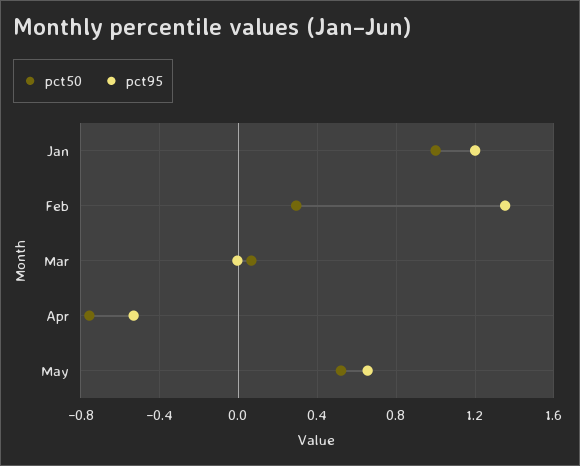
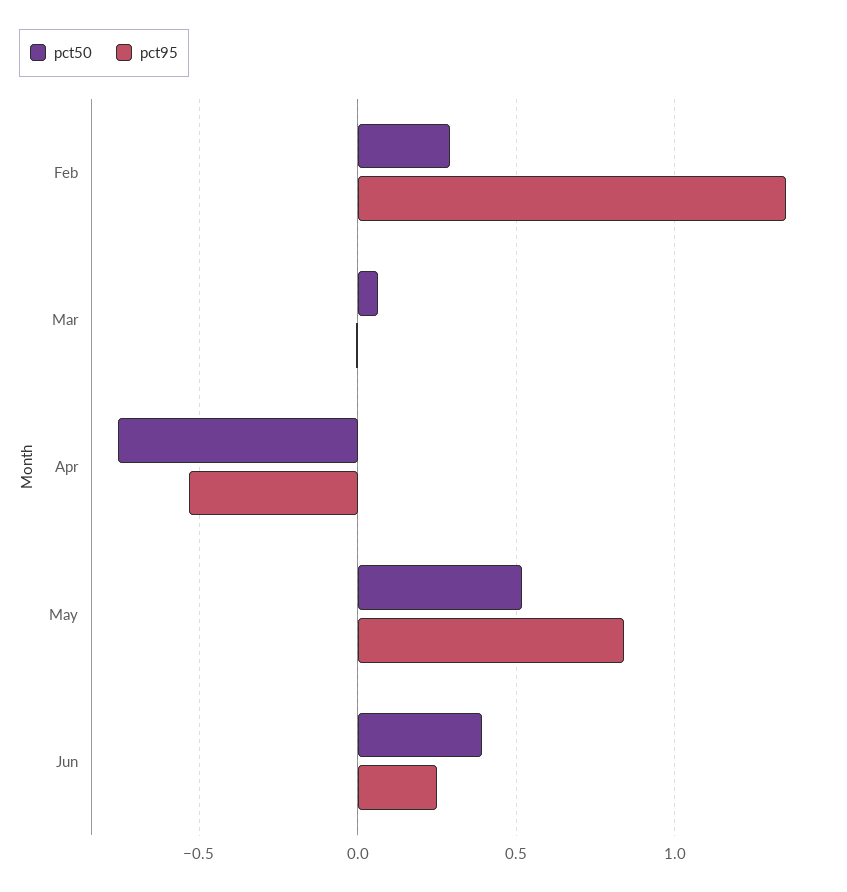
pct50, Jan: 1 -> none
pct95, Jan: 1.2 -> none
pct95, May: 0.65 -> 0.85
pct50, Jun: none -> 0.4
pct95, Jun: none -> 0.25

